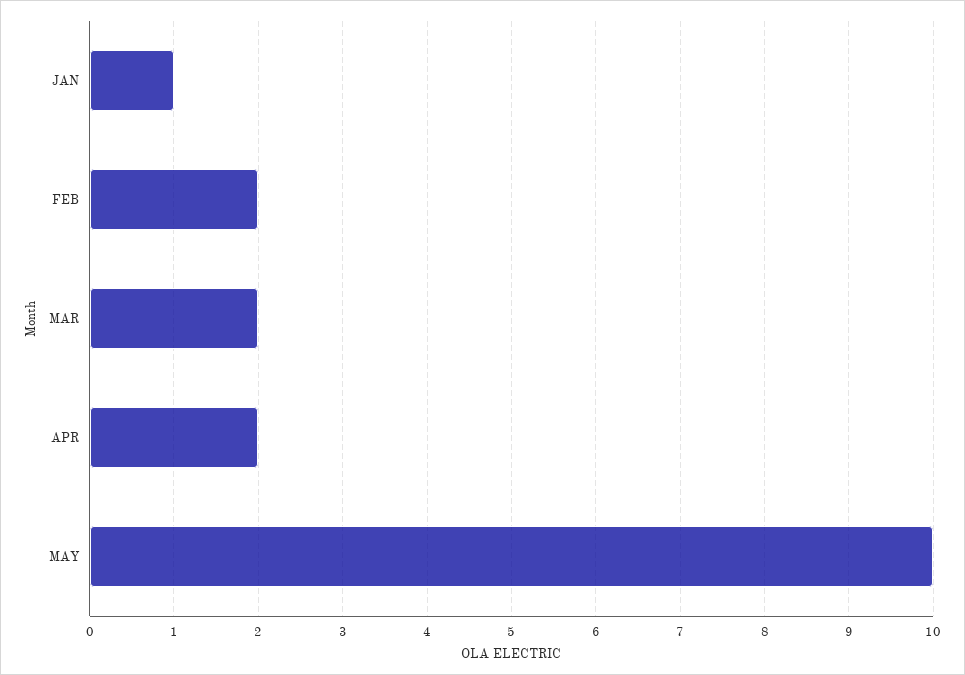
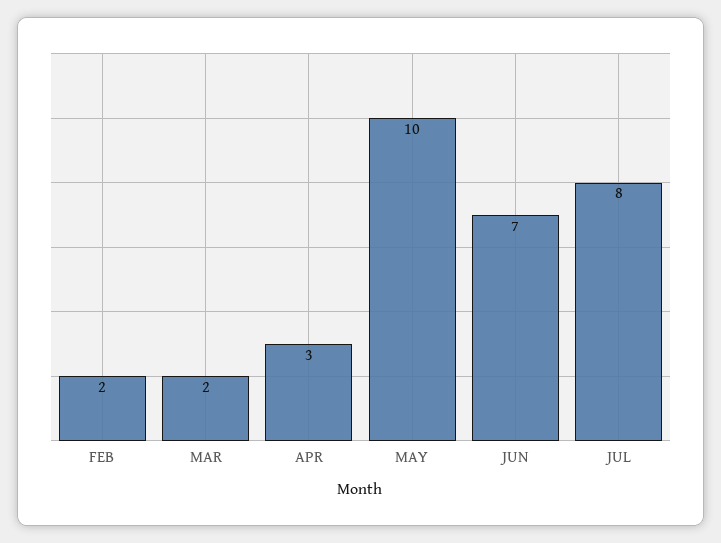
JAN: 1 -> none
APR: 2 -> 3
JUN: none -> 7
JUL: none -> 8

